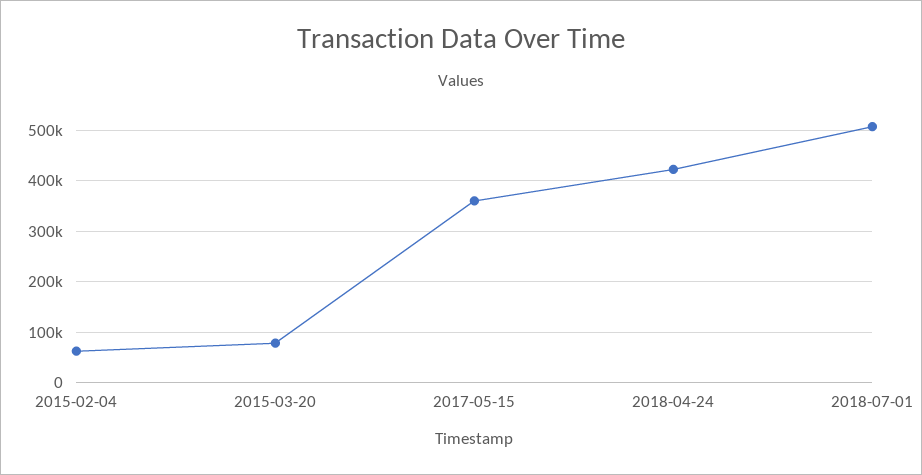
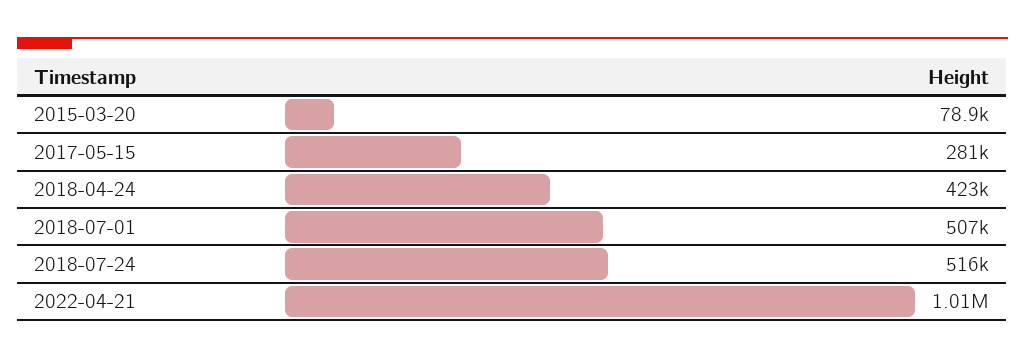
2015-02-04: 60000 -> none
2017-05-15: 360000 -> 281000
2018-07-24: none -> 516000
2022-04-21: none -> 1010000

